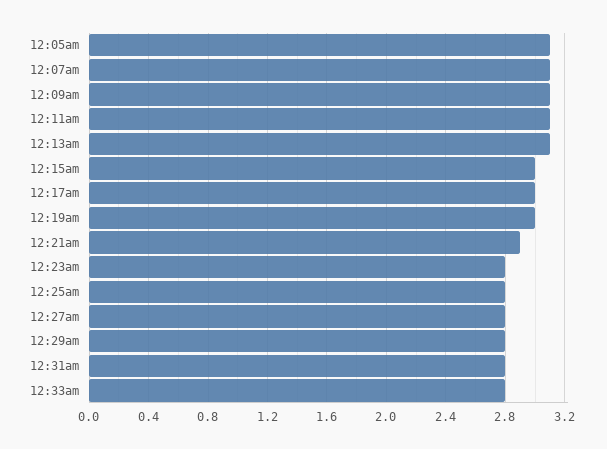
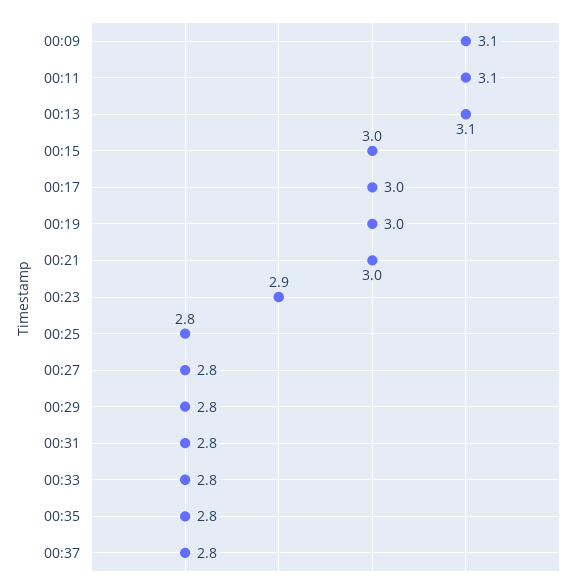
12:05am: 3.1 -> none
12:07am: 3.1 -> none
12:21am: 2.9 -> 3
12:23am: 2.8 -> 2.9
00:35: none -> 2.8
00:37: none -> 2.8

